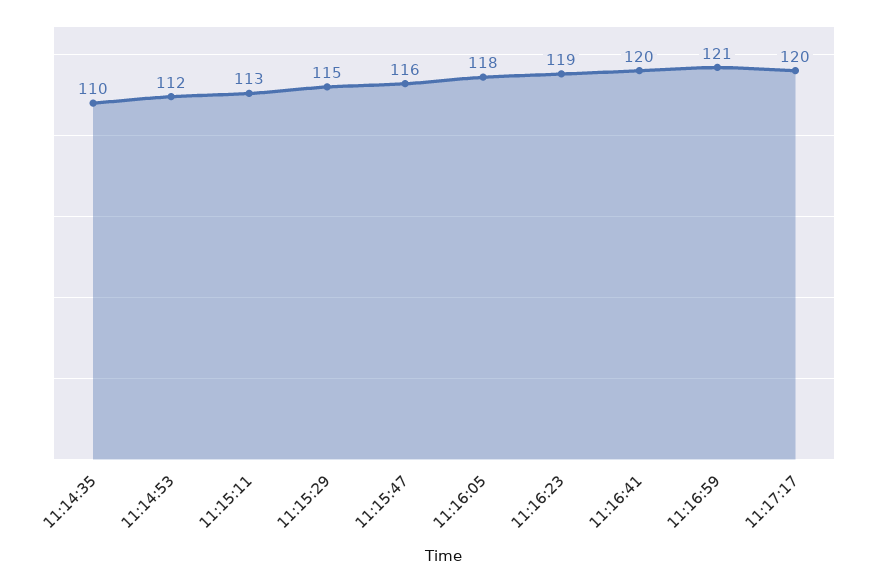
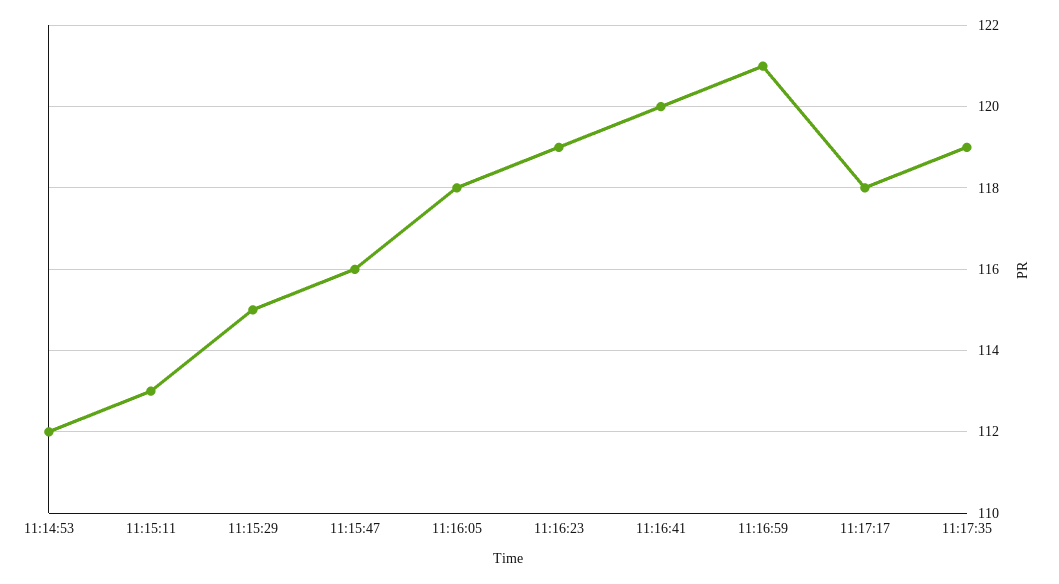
11:14:35: 110 -> none
11:17:17: 120 -> 118
11:17:35: none -> 119

